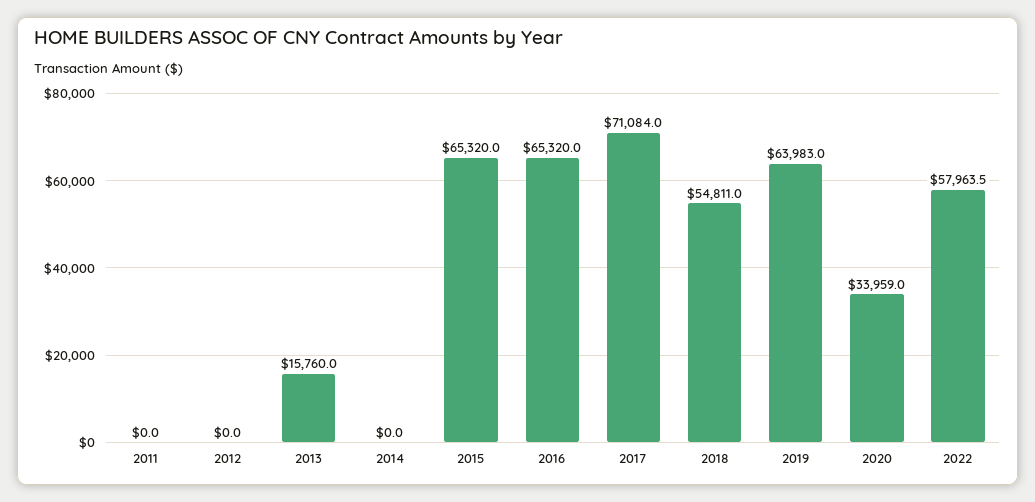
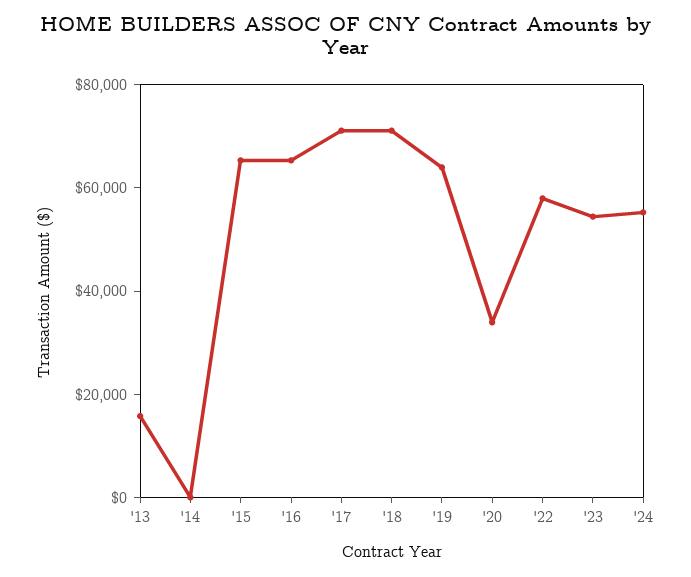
2011: 0 -> none
2012: 0 -> none
2018: 54811 -> 70000
'23: none -> 55000
'24: none -> 55000

